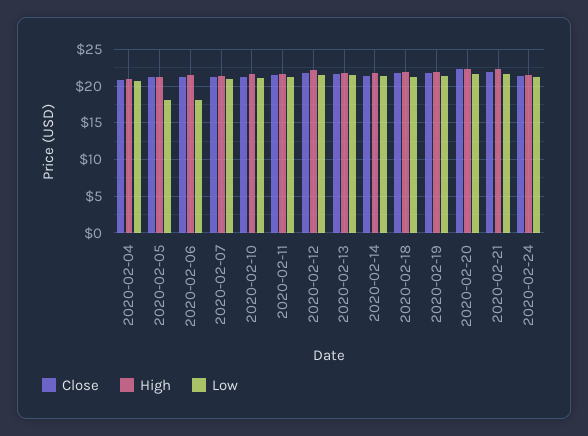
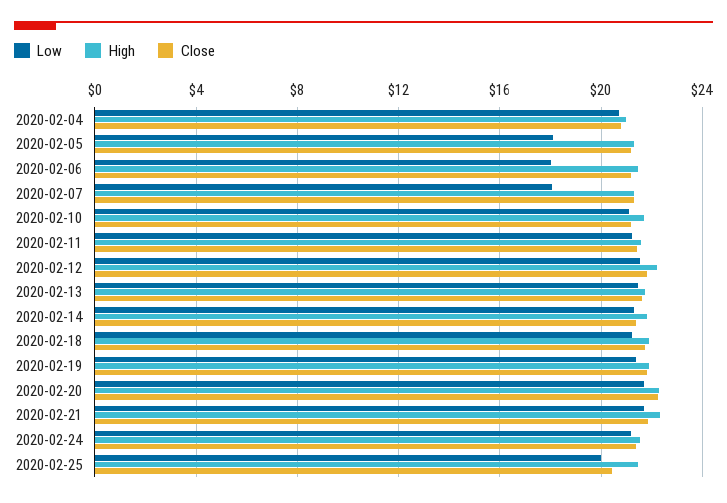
Low, 2020-02-07: 21 -> 18
Low, 2020-02-25: none -> 20
High, 2020-02-25: none -> 21.5
Close, 2020-02-25: none -> 20.5

